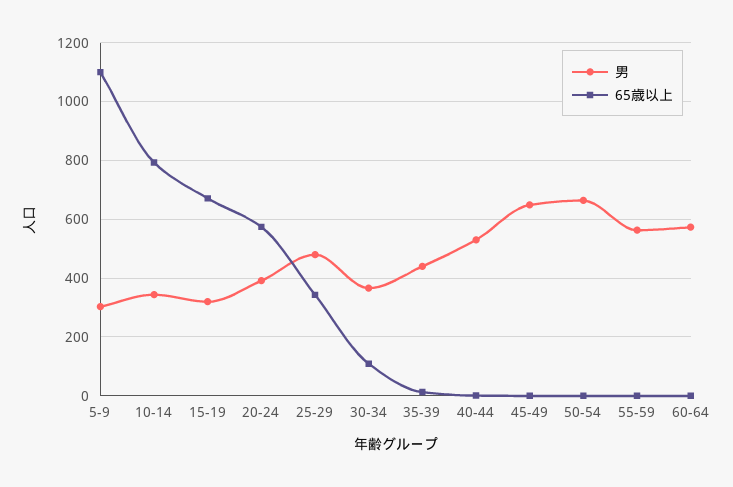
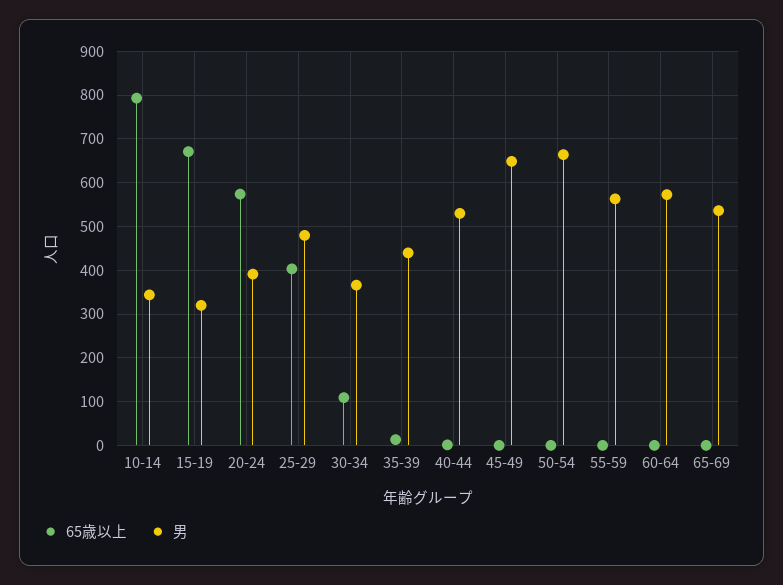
男, 5-9: 300 -> none
65歳以上, 5-9: 1100 -> none
65歳以上, 25-29: 350 -> 400
65歳以上, 65-69: none -> 0
男, 65-69: none -> 540

